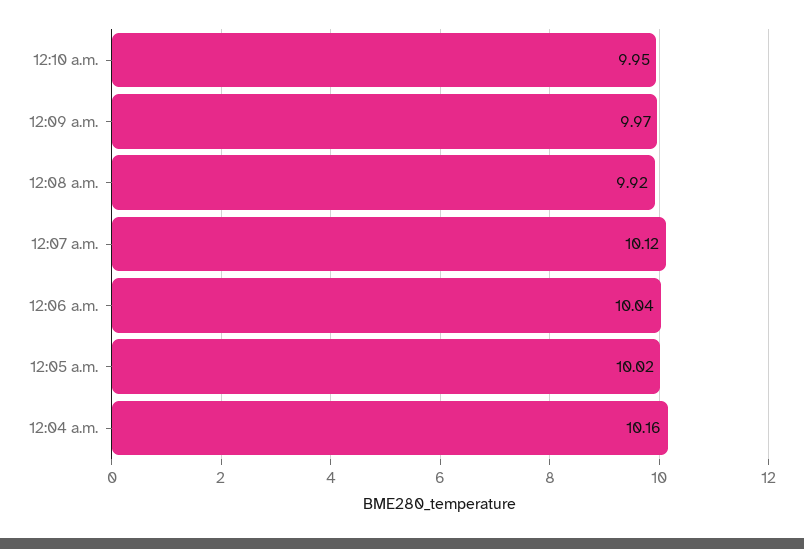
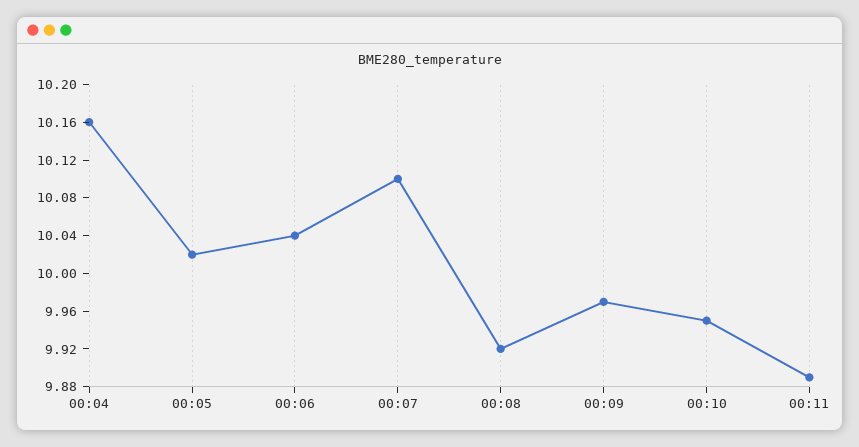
12:07 a.m.: 10.12 -> 10.1
00:11: none -> 9.89

